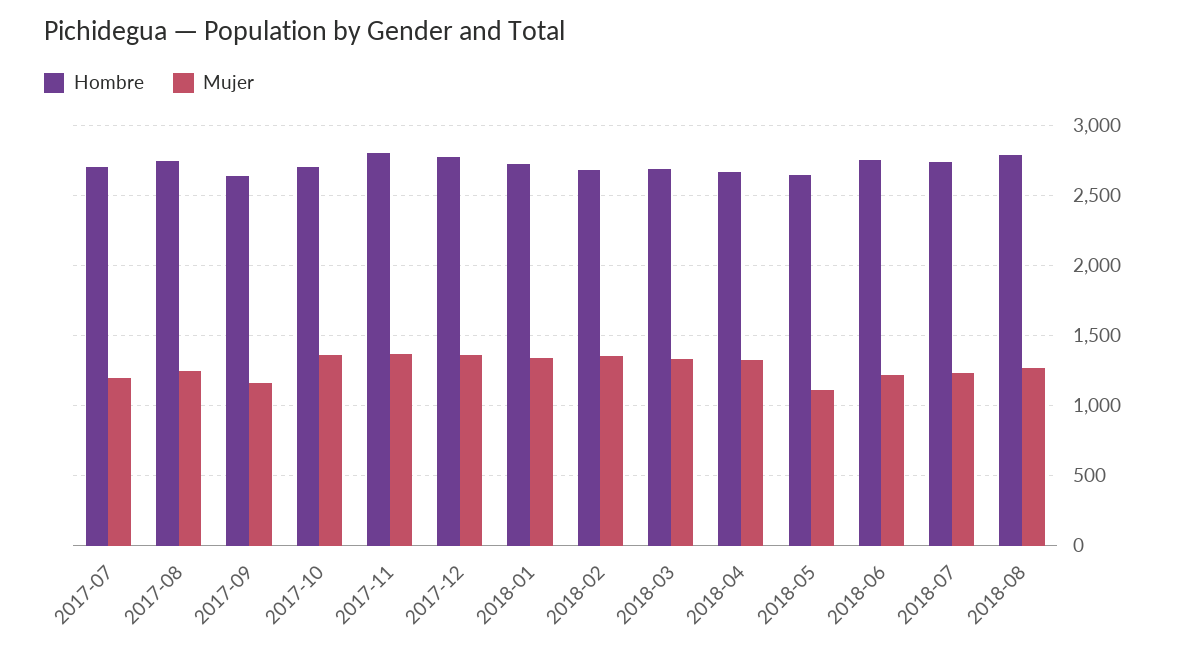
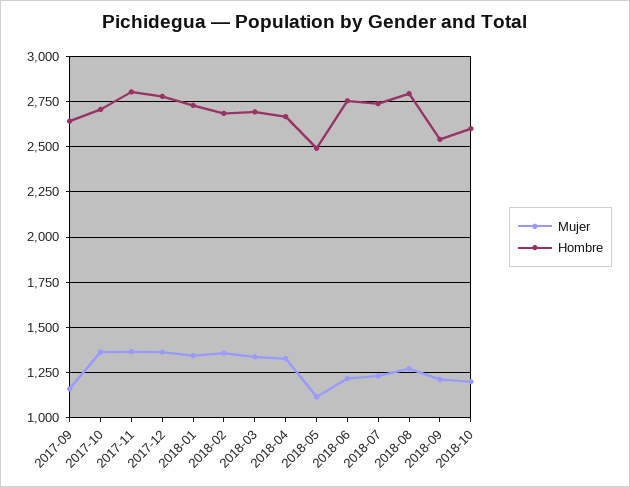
Hombre, 2017-07: 2700 -> none
Mujer, 2017-07: 1200 -> none
Hombre, 2017-08: 2750 -> none
Mujer, 2017-08: 1250 -> none
Hombre, 2018-05: 2650 -> 2500
Mujer, 2018-09: none -> 1200
Hombre, 2018-09: none -> 2550
Mujer, 2018-10: none -> 1200
Hombre, 2018-10: none -> 2600

